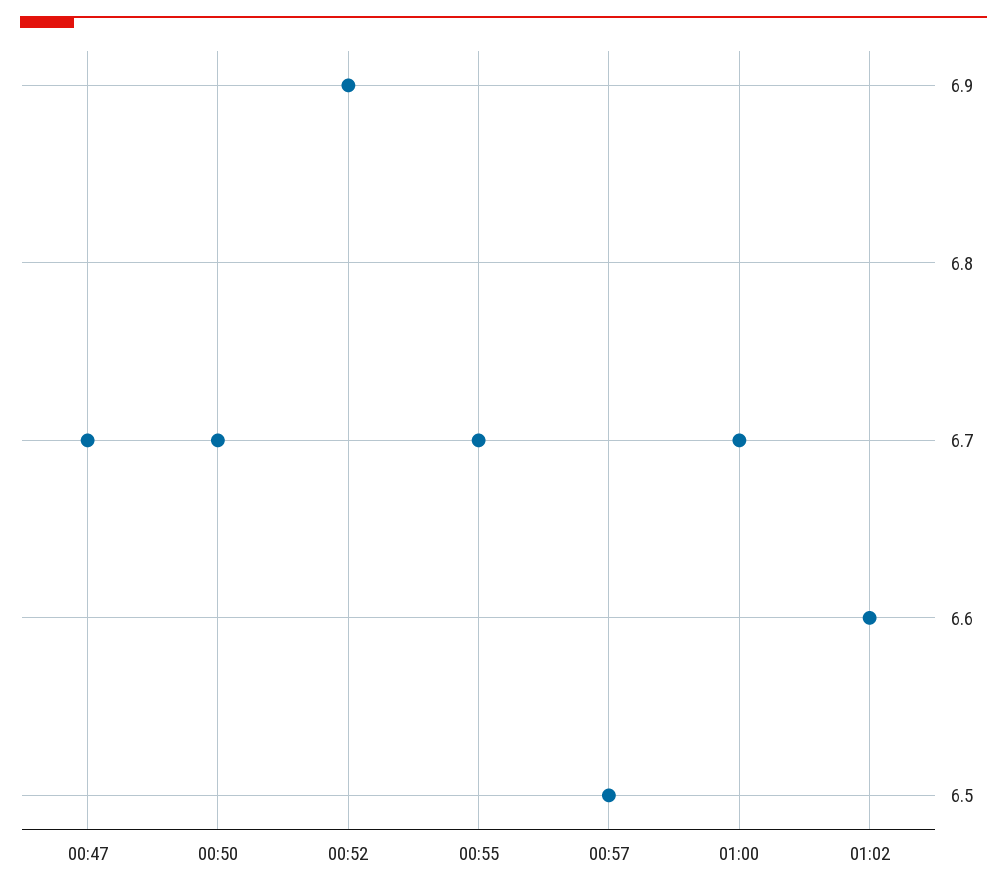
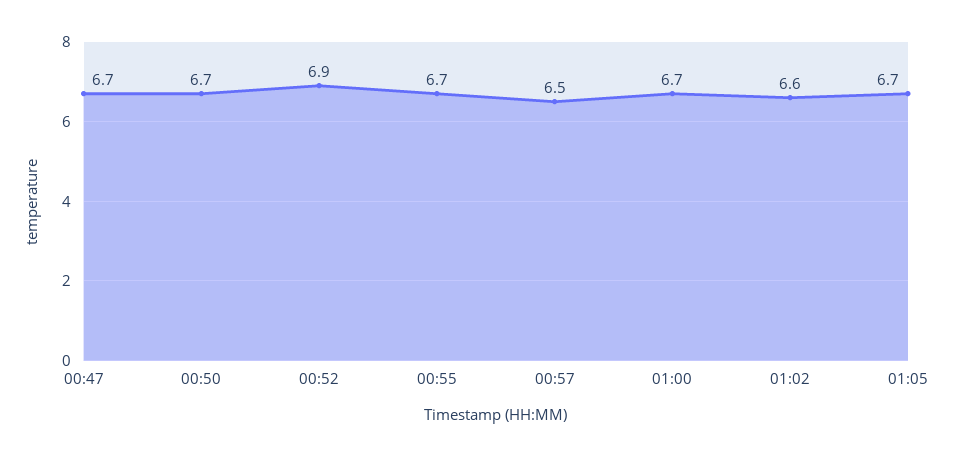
01:05: none -> 6.7

